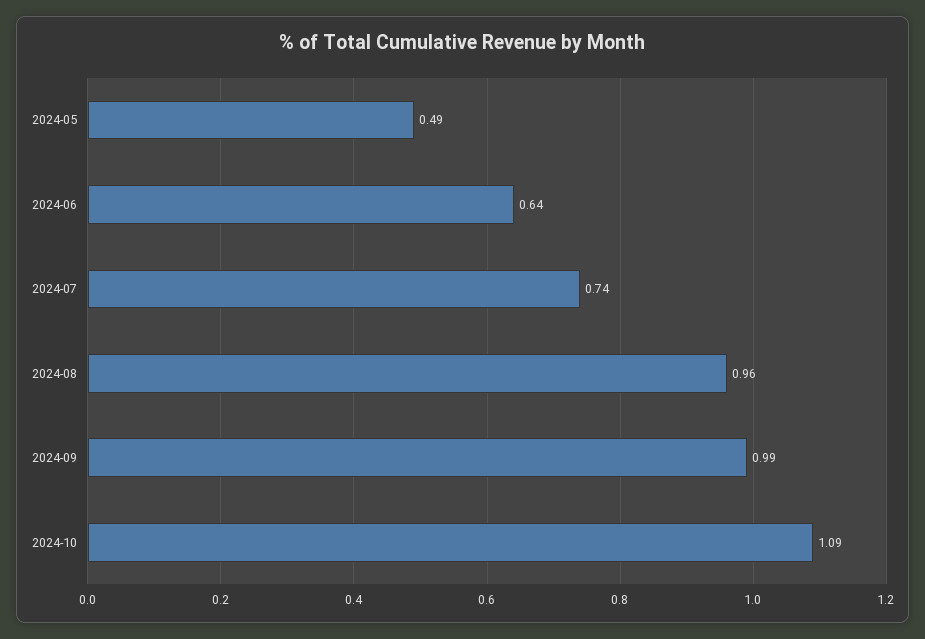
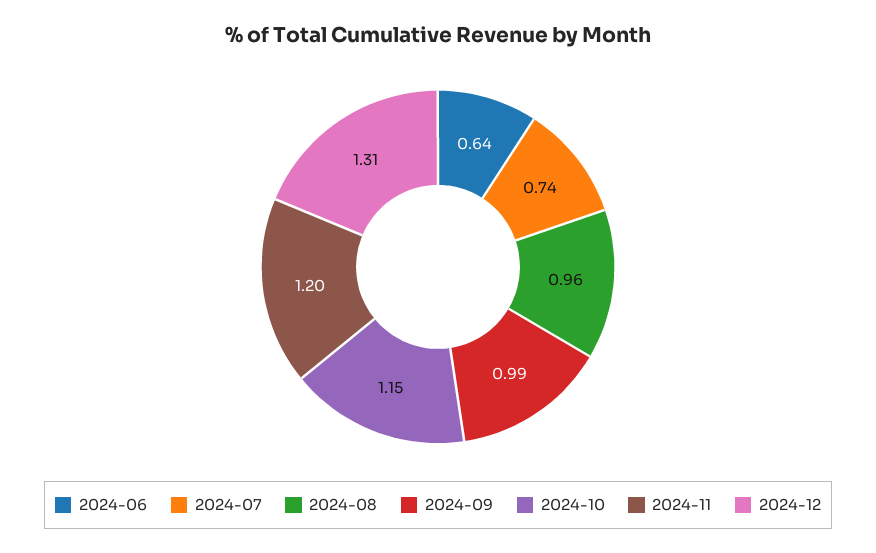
2024-05: 0.49 -> none
2024-10: 1.09 -> 1.15
2024-11: none -> 1.2
2024-12: none -> 1.31

